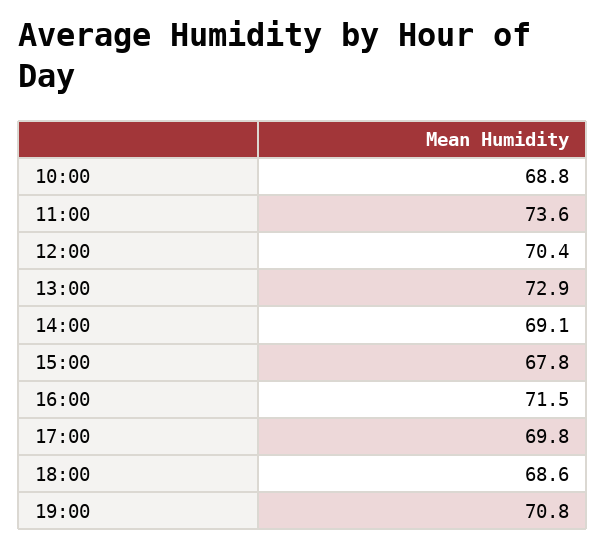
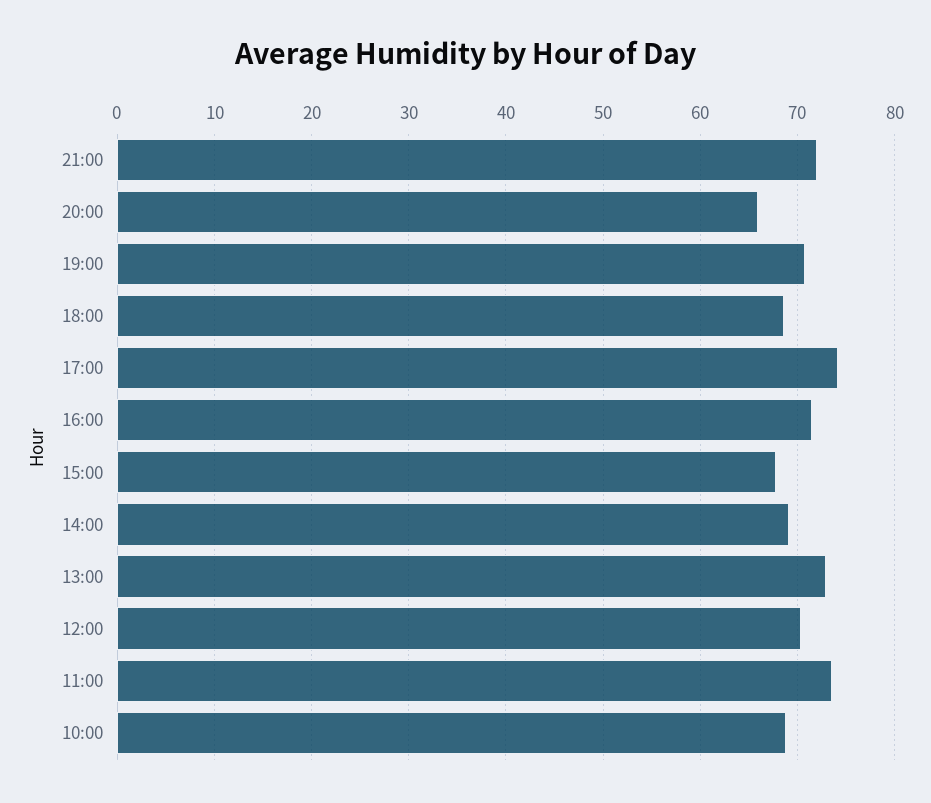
17:00: 69.8 -> 74
21:00: none -> 72
20:00: none -> 66

